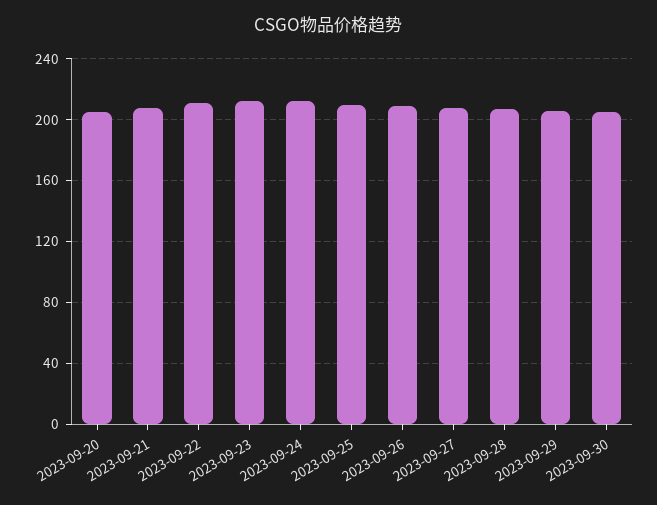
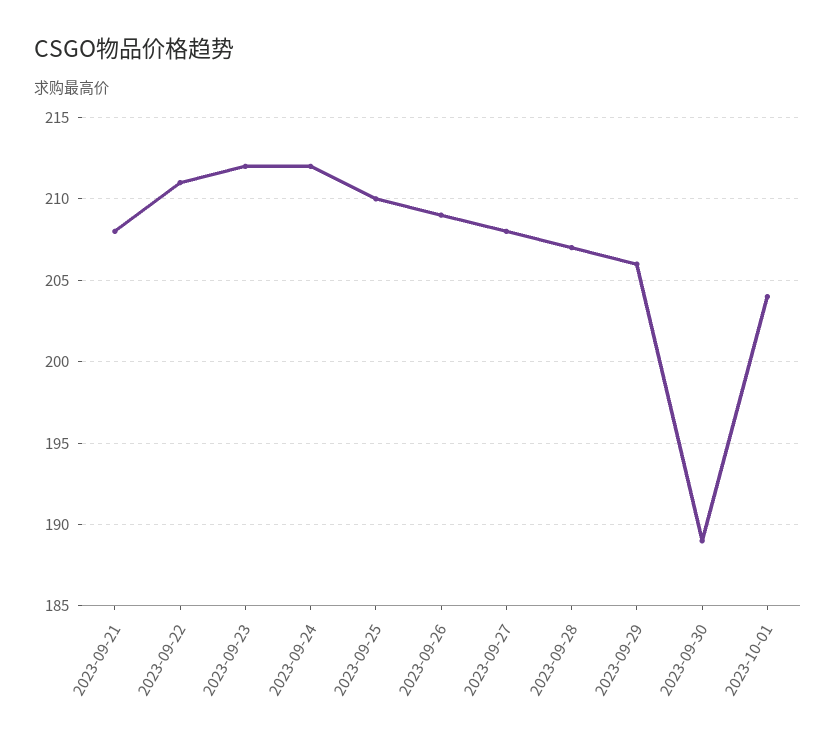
2023-09-20: 205 -> none
2023-09-30: 205 -> 189
2023-10-01: none -> 204

